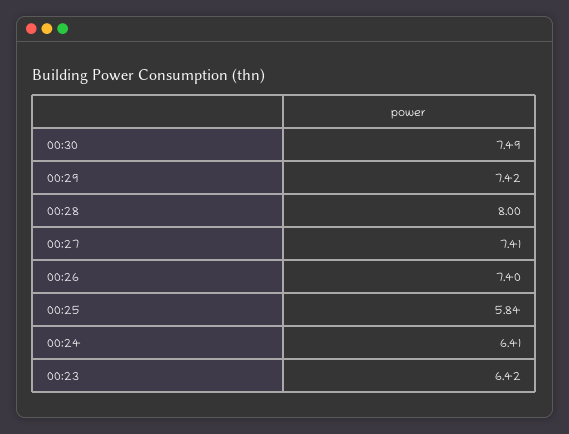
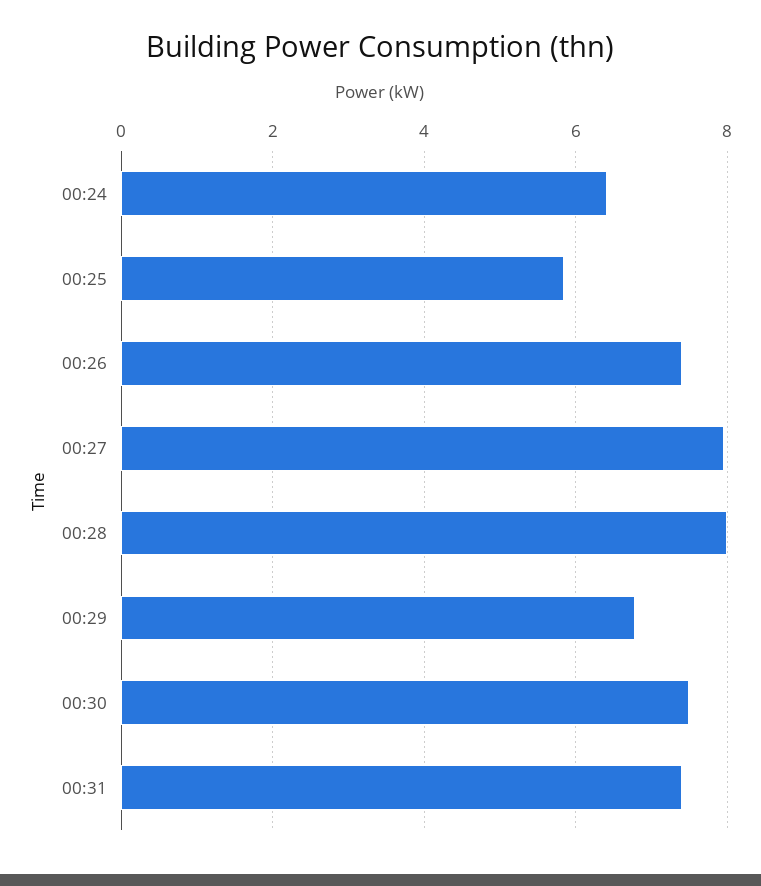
00:29: 7.42 -> 6.8
00:27: 7.41 -> 8
00:23: 6.42 -> none
00:31: none -> 7.4

